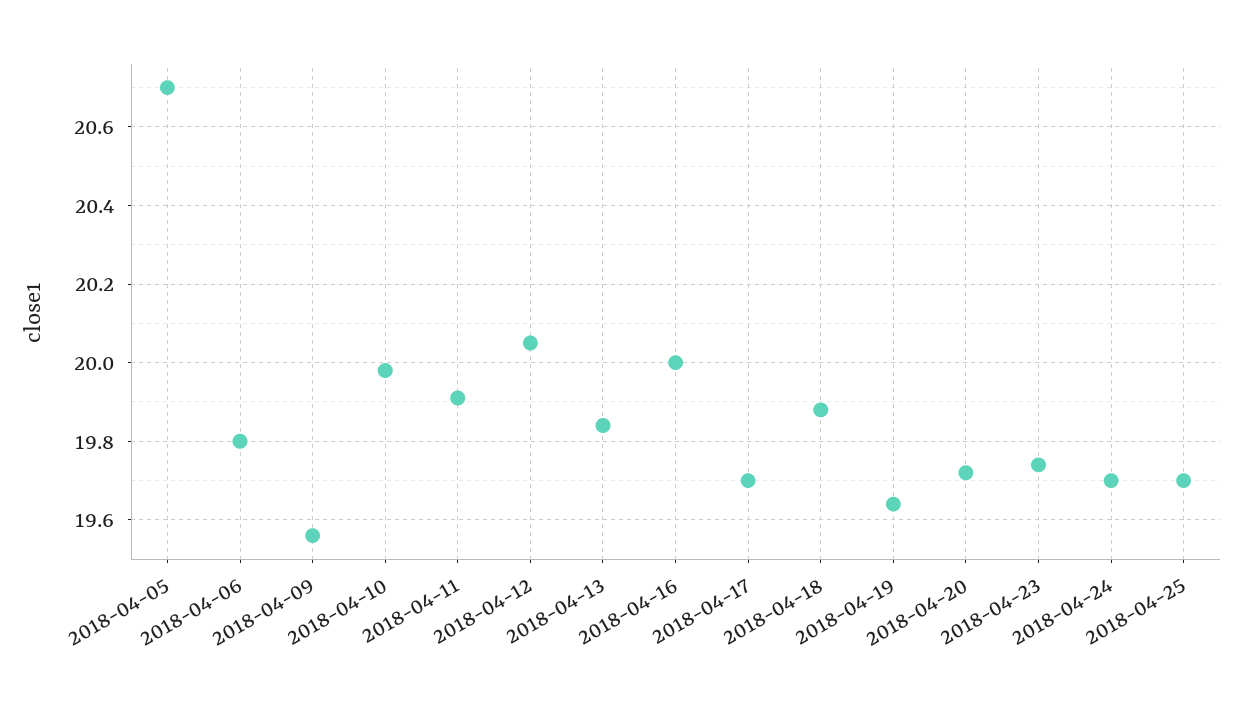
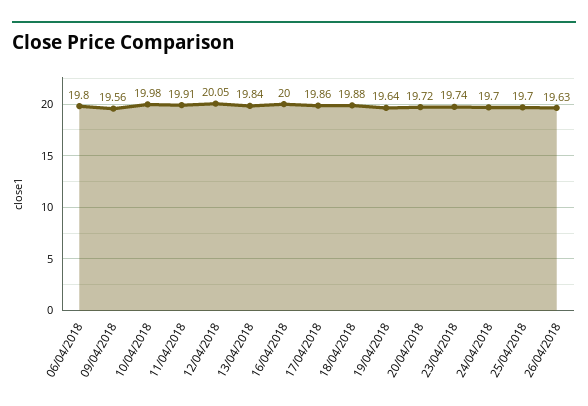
2018-04-05: 20.7 -> none
2018-04-17: 19.7 -> 19.86
26/04/2018: none -> 19.63

